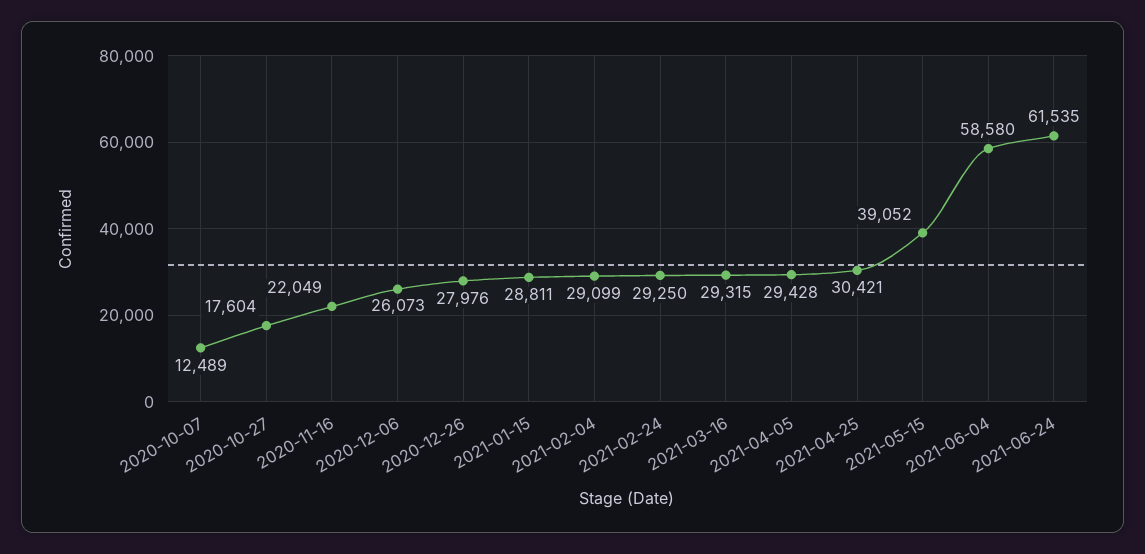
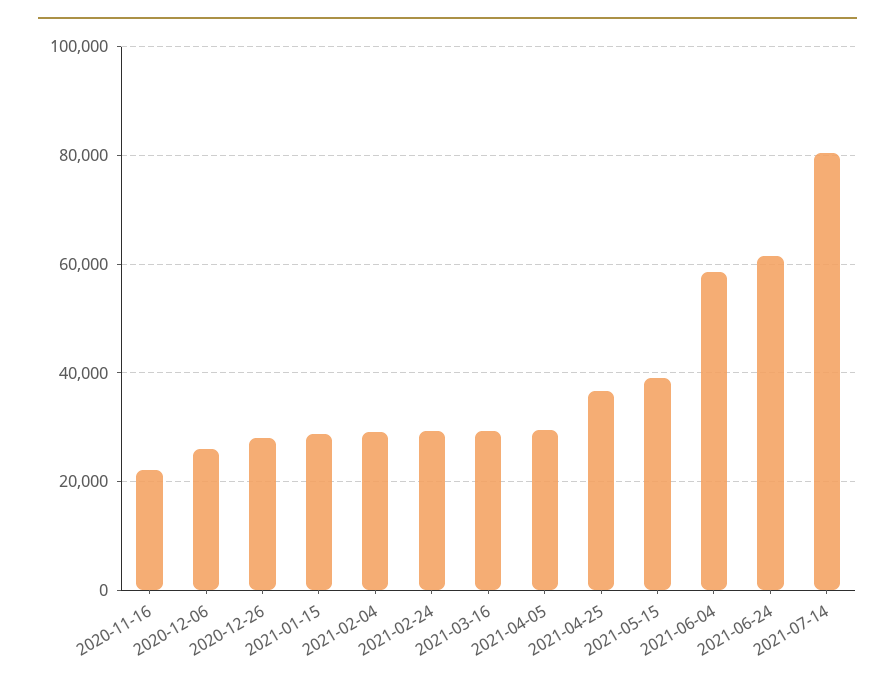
2020-10-07: 12489 -> none
2020-10-27: 17604 -> none
2021-04-25: 30421 -> 36000
2021-07-14: none -> 80000

